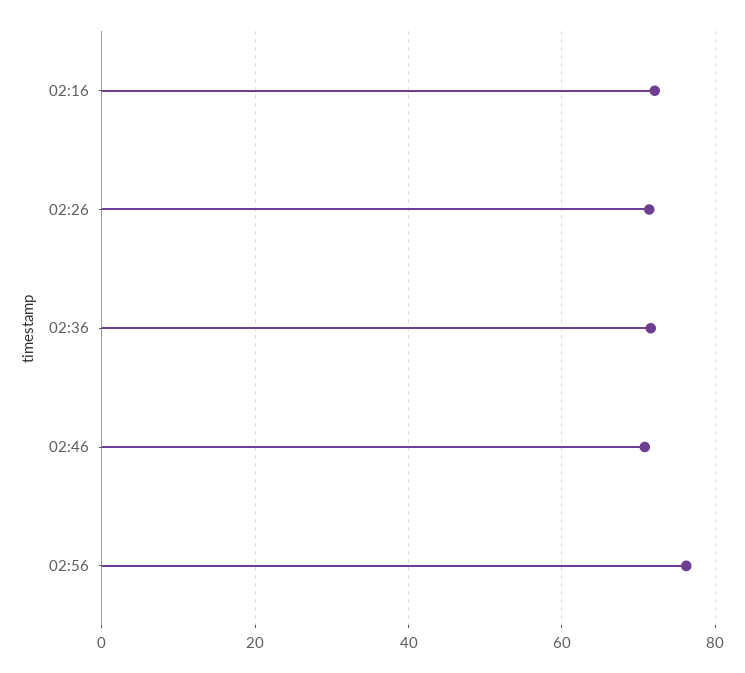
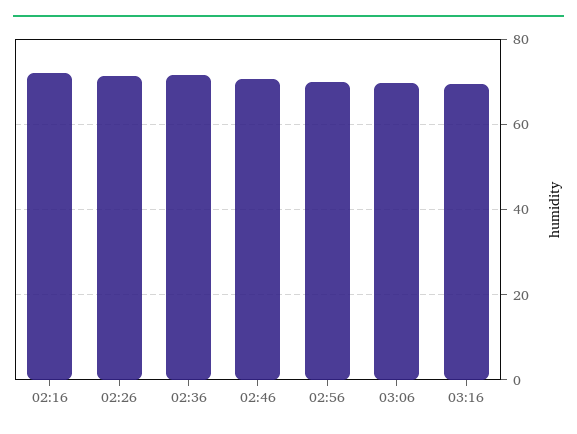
02:56: 76 -> 70
03:06: none -> 70
03:16: none -> 70

